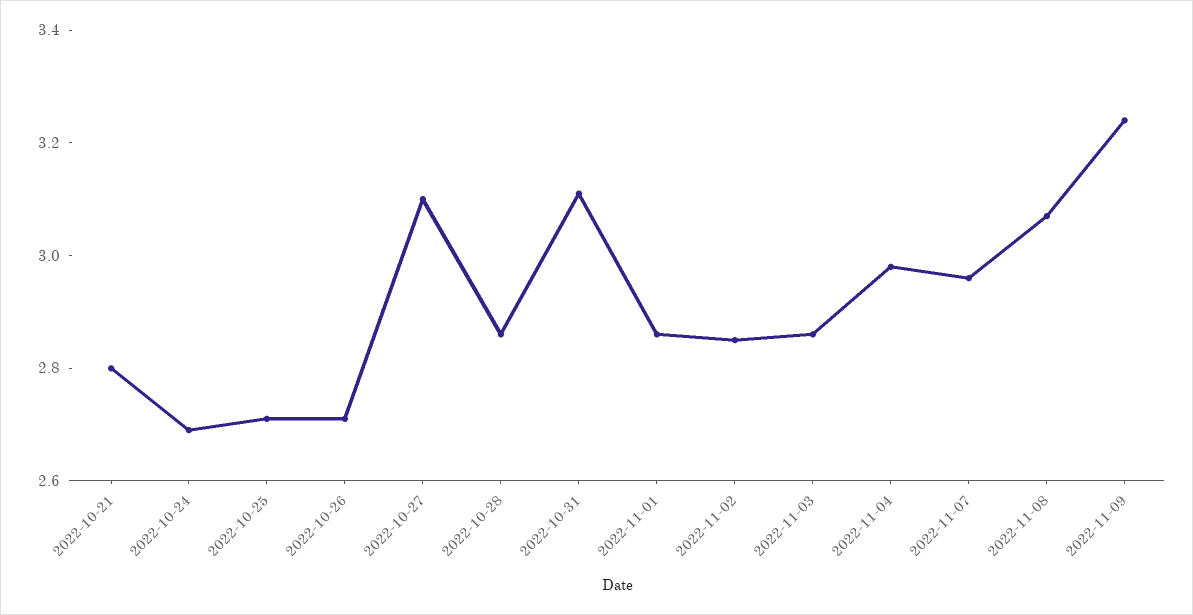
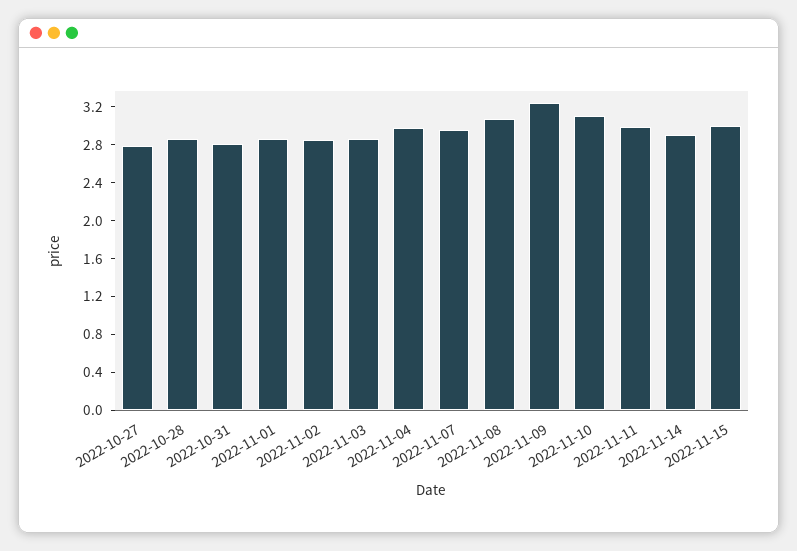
2022-10-21: 2.8 -> none
2022-10-24: 2.7 -> none
2022-10-25: 2.7 -> none
2022-10-26: 2.7 -> none
2022-10-27: 3.1 -> 2.8
2022-10-31: 3.1 -> 2.8
2022-11-10: none -> 3.1
2022-11-11: none -> 3
2022-11-14: none -> 2.9
2022-11-15: none -> 3

